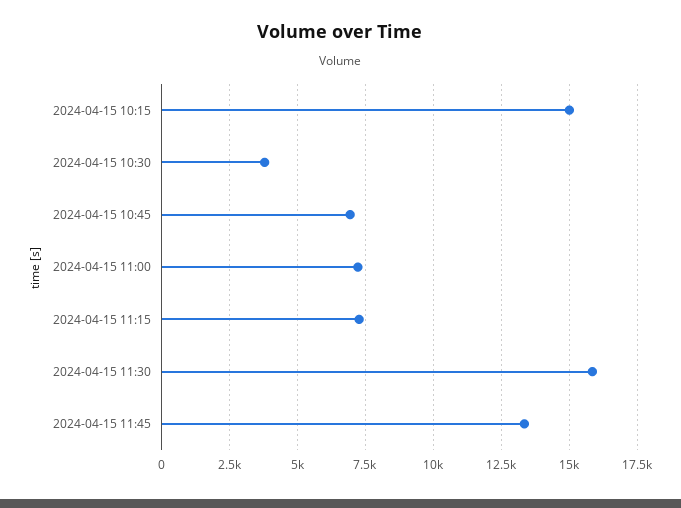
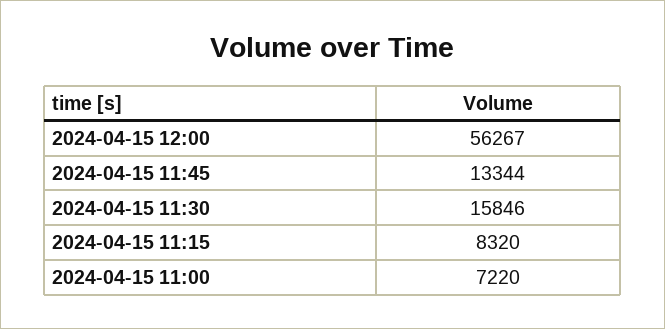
2024-04-15 10:15: 15000 -> none
2024-04-15 10:30: 3750 -> none
2024-04-15 10:45: 7000 -> none
2024-04-15 11:15: 7250 -> 8320
2024-04-15 12:00: none -> 56267

